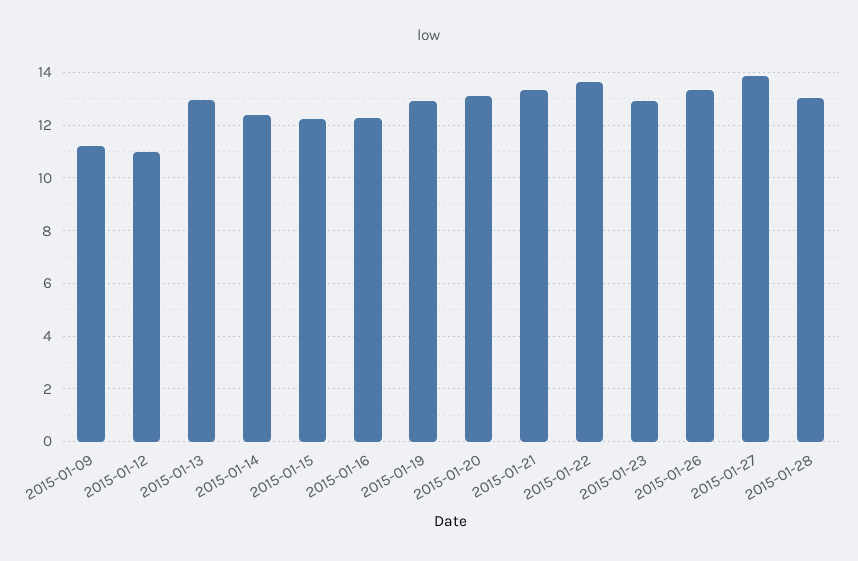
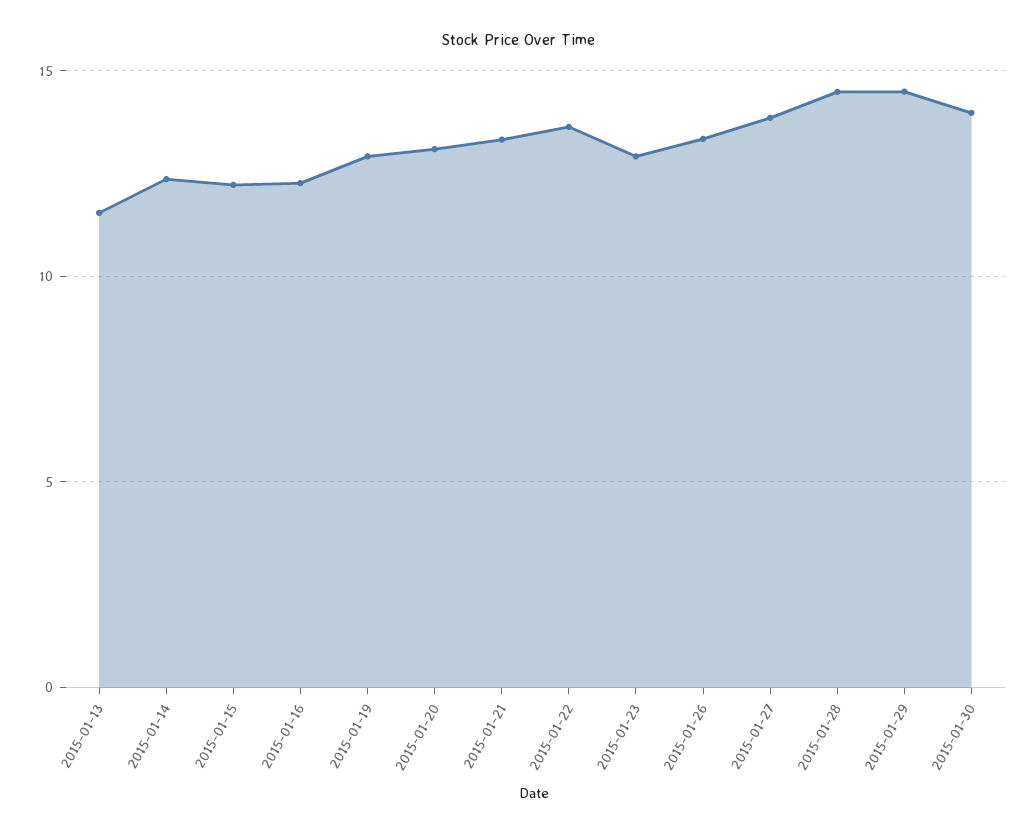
2015-01-09: 11.25 -> none
2015-01-12: 11 -> none
2015-01-13: 13 -> 11.5
2015-01-28: 13 -> 14.5
2015-01-29: none -> 14.5
2015-01-30: none -> 14

